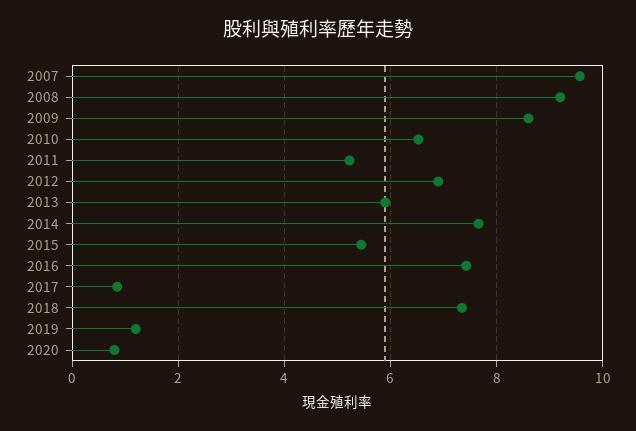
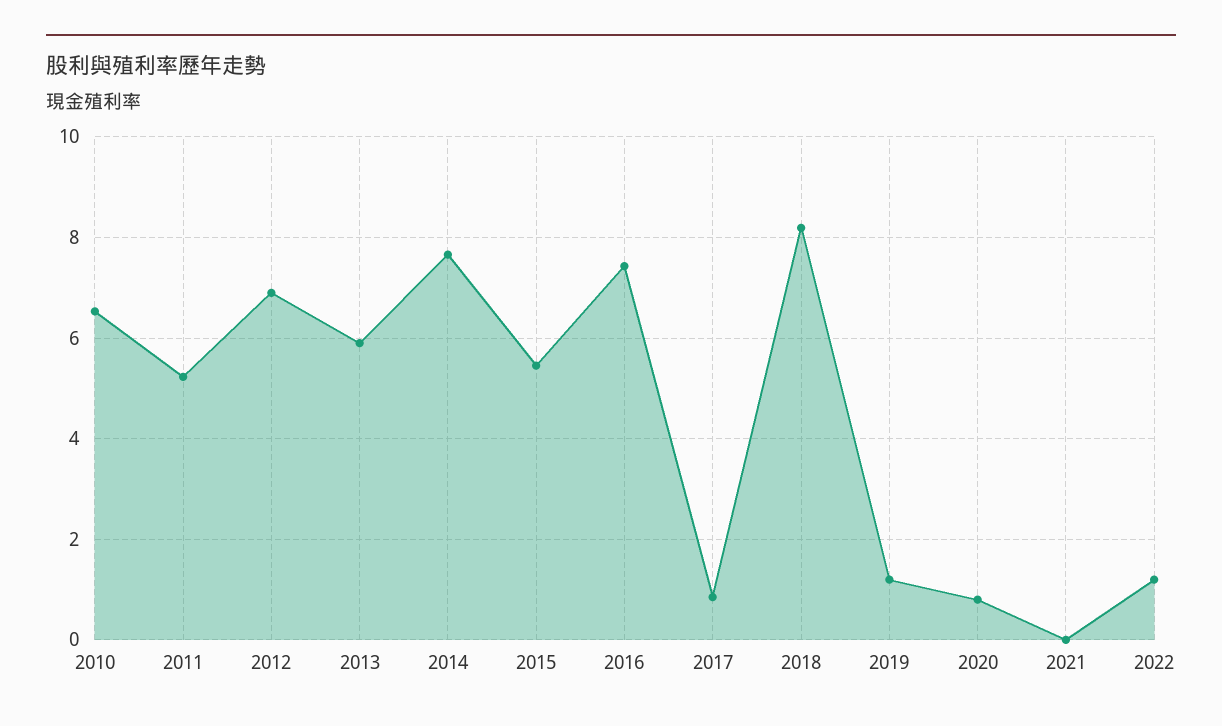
2007: 9.6 -> none
2008: 9.2 -> none
2009: 8.6 -> none
2018: 7.4 -> 8.2
2021: none -> 0
2022: none -> 1.2

